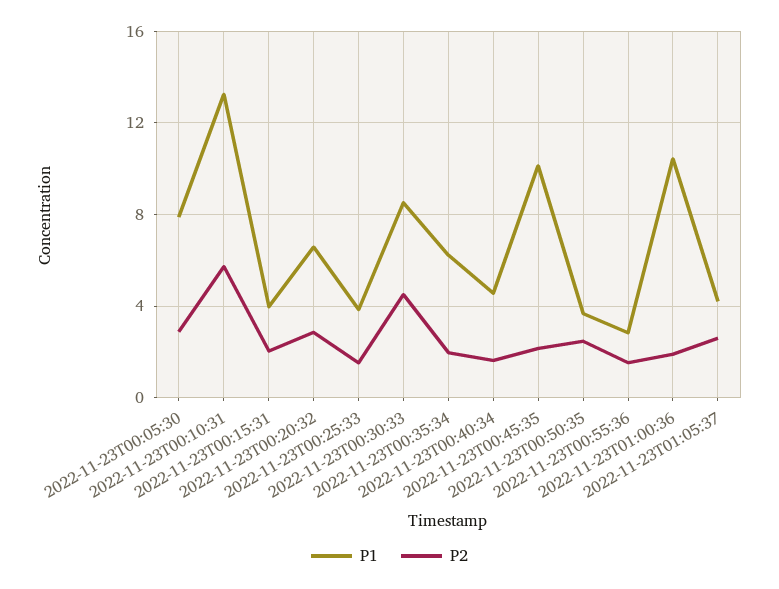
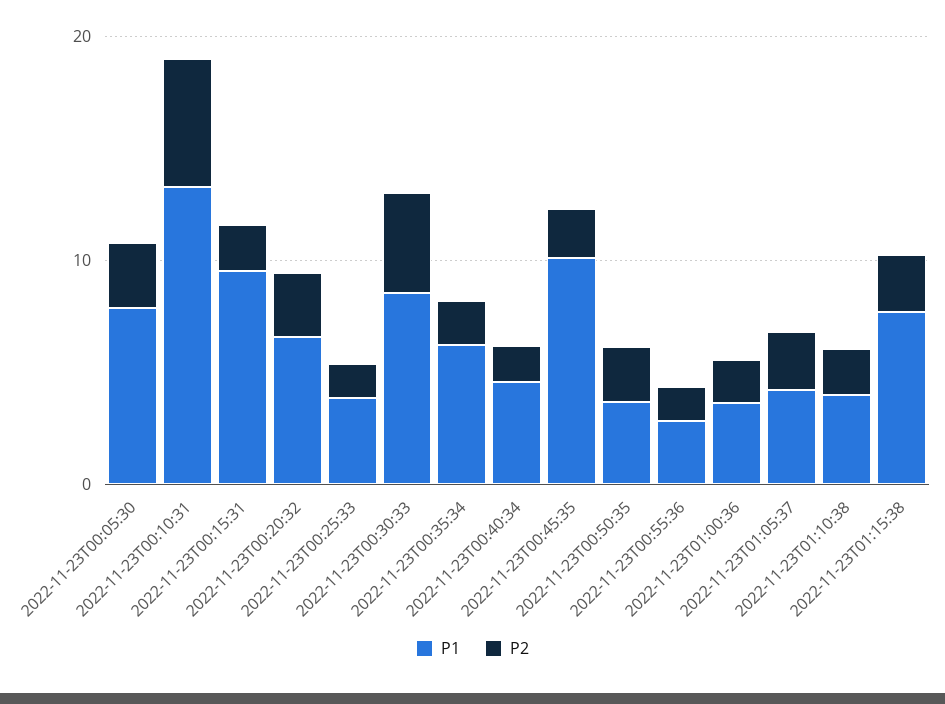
P1, 2022-11-23T00:15:31: 4 -> 10
P1, 2022-11-23T01:00:36: 10.5 -> 4
P1, 2022-11-23T01:10:38: none -> 4
P2, 2022-11-23T01:10:38: none -> 2
P1, 2022-11-23T01:15:38: none -> 8
P2, 2022-11-23T01:15:38: none -> 2

